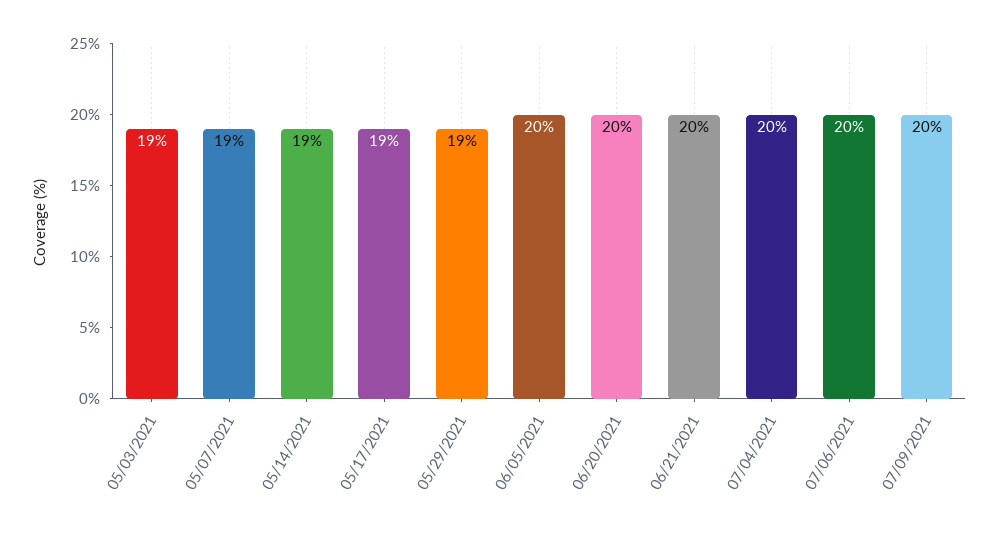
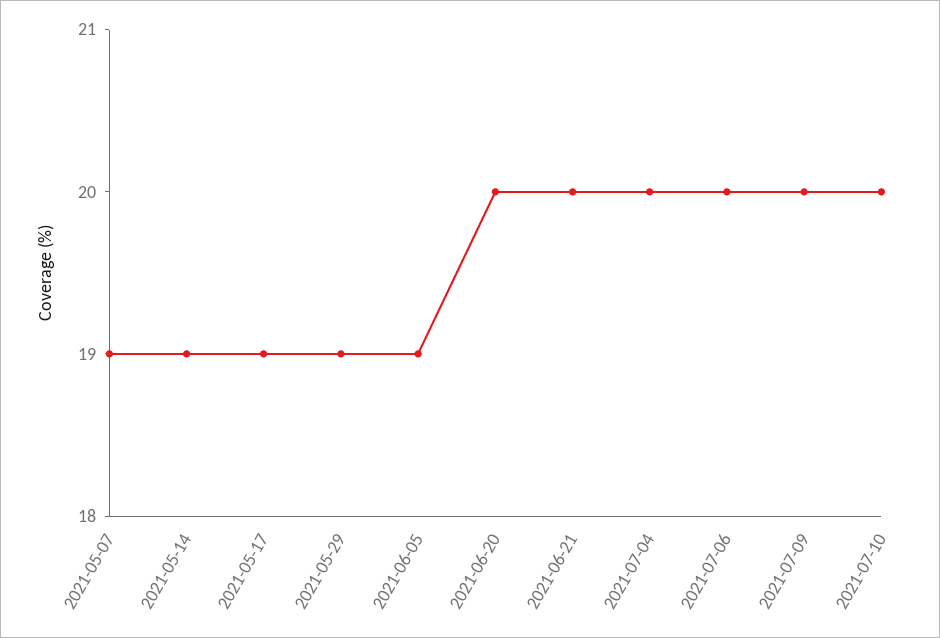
05/03/2021: 19 -> none
06/05/2021: 20 -> 19
2021-07-10: none -> 20

